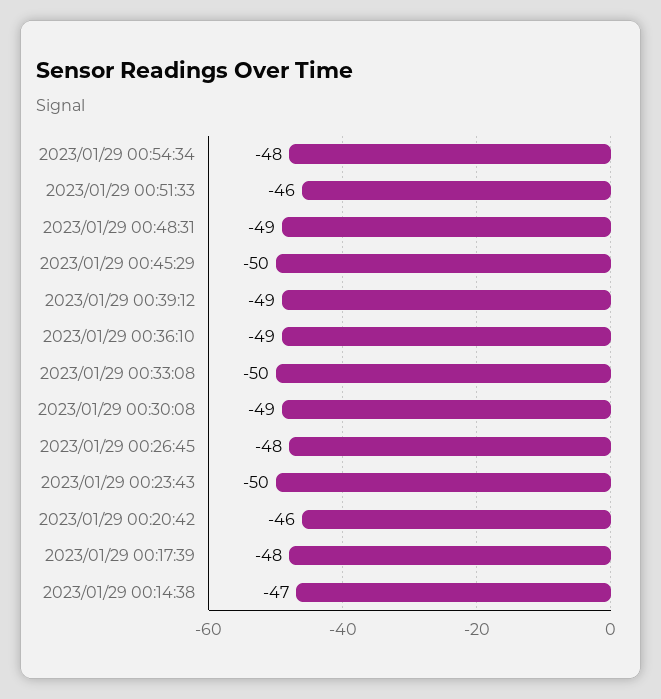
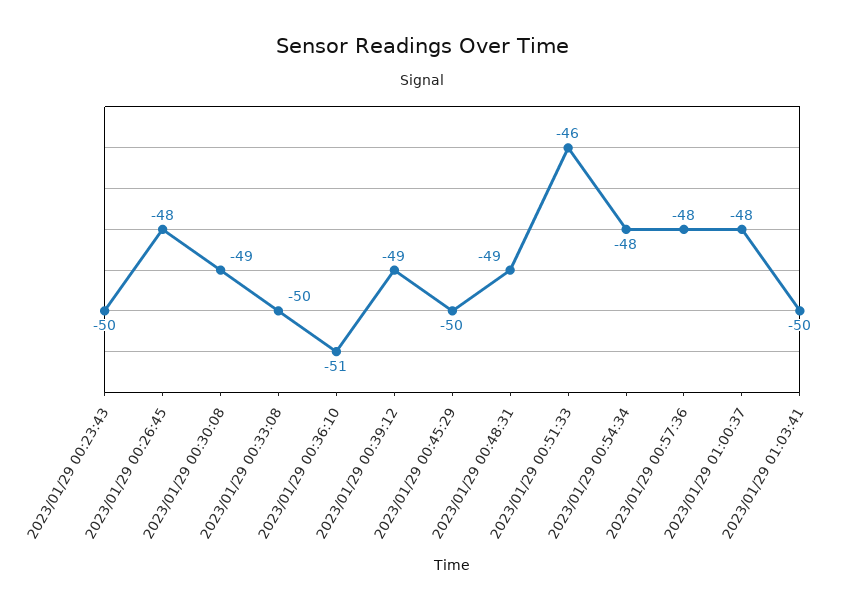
2023/01/29 00:36:10: -49 -> -51
2023/01/29 00:20:42: -46 -> none
2023/01/29 00:17:39: -48 -> none
2023/01/29 00:14:38: -47 -> none
2023/01/29 00:57:36: none -> -48
2023/01/29 01:00:37: none -> -48
2023/01/29 01:03:41: none -> -50

